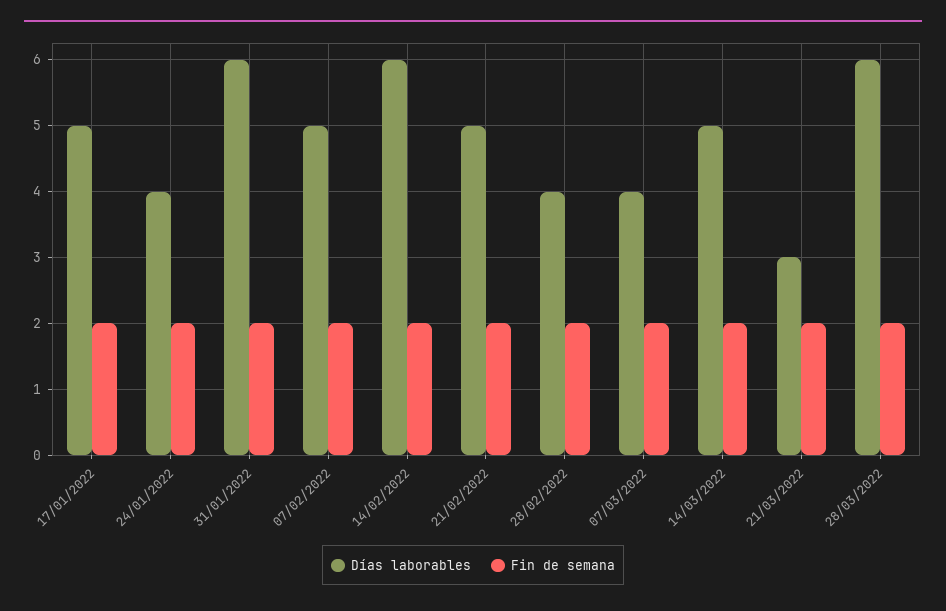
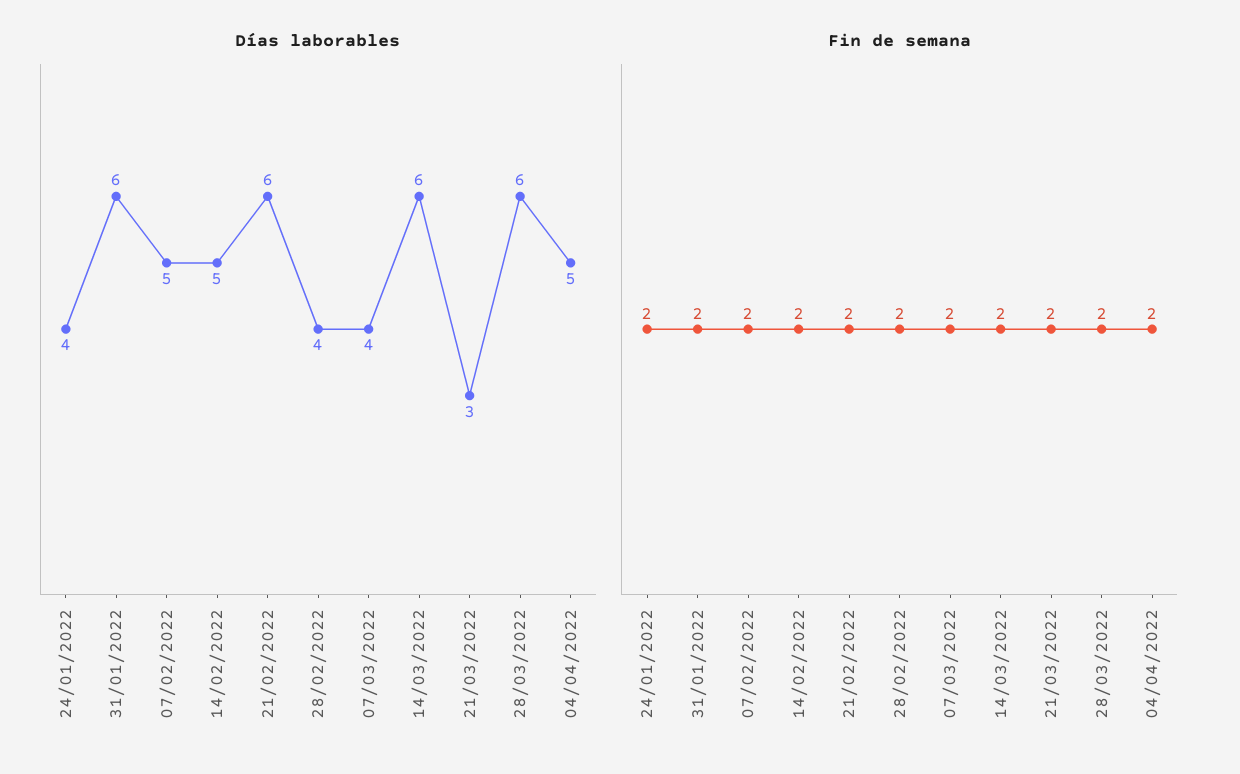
Días laborables, 17/01/2022: 5 -> none
Fin de semana, 17/01/2022: 2 -> none
Días laborables, 14/02/2022: 6 -> 5
Días laborables, 21/02/2022: 5 -> 6
Días laborables, 14/03/2022: 5 -> 6
Días laborables, 04/04/2022: none -> 5
Fin de semana, 04/04/2022: none -> 2

